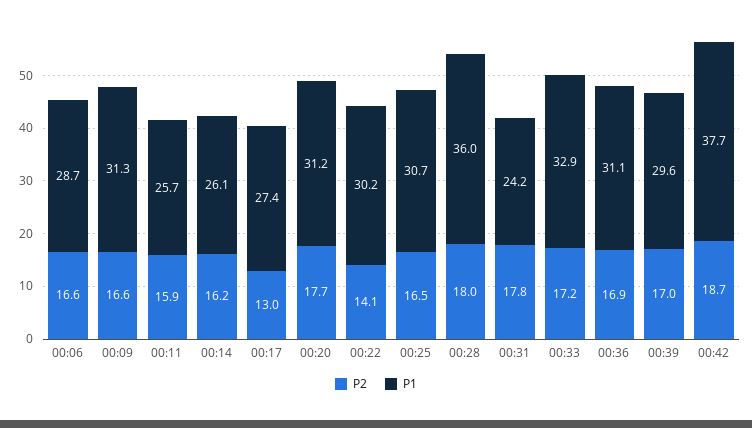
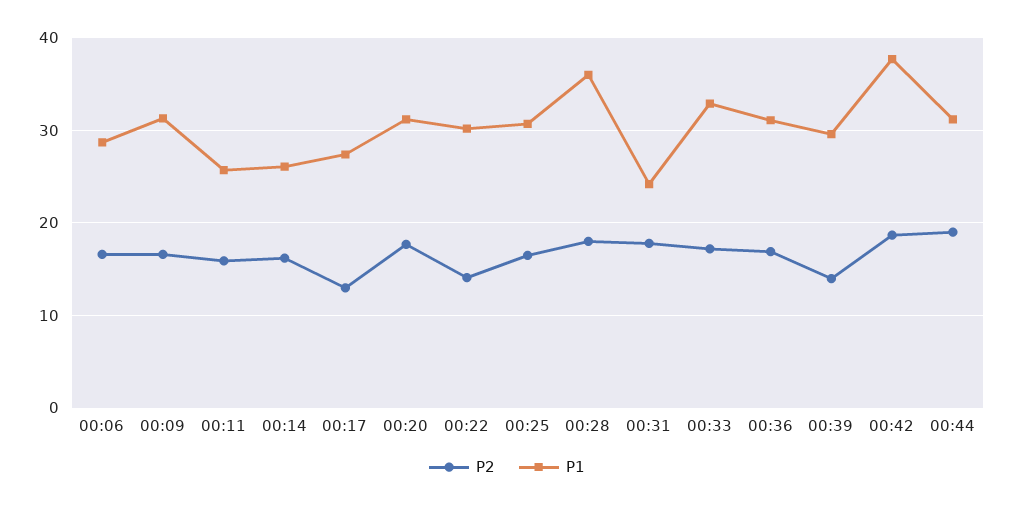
P2, 00:39: 17 -> 14
P2, 00:44: none -> 19
P1, 00:44: none -> 31

